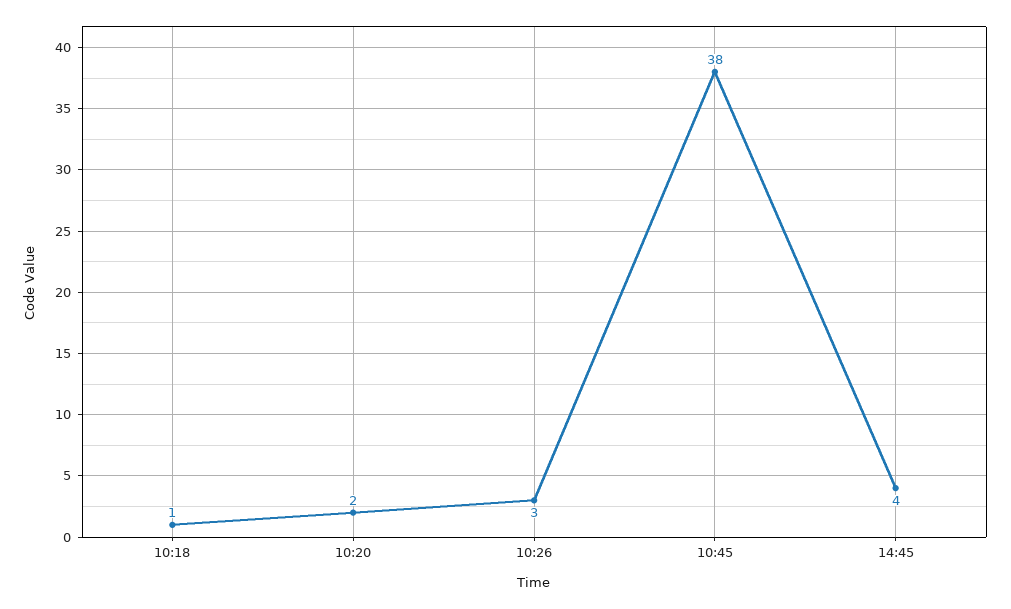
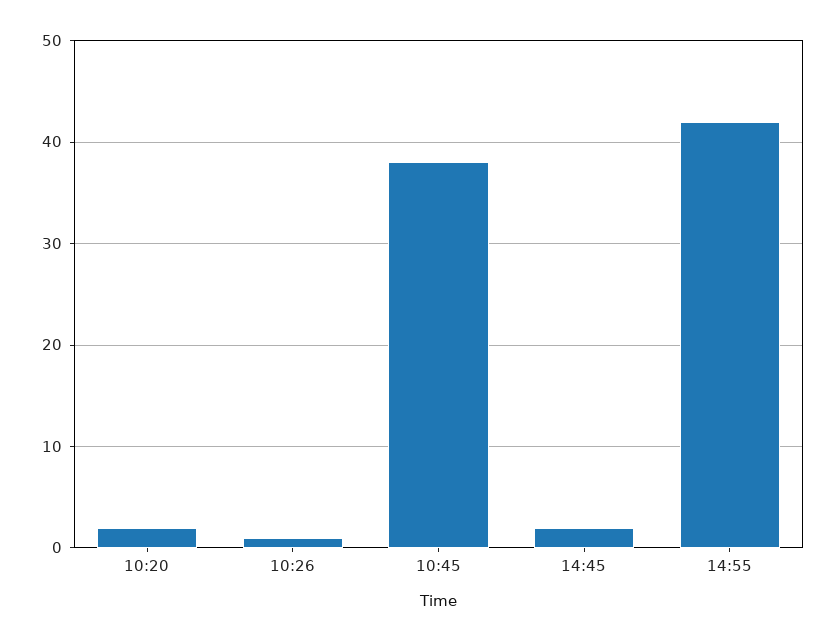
10:18: 1 -> none
10:26: 3 -> 1
14:45: 4 -> 2
14:55: none -> 42

